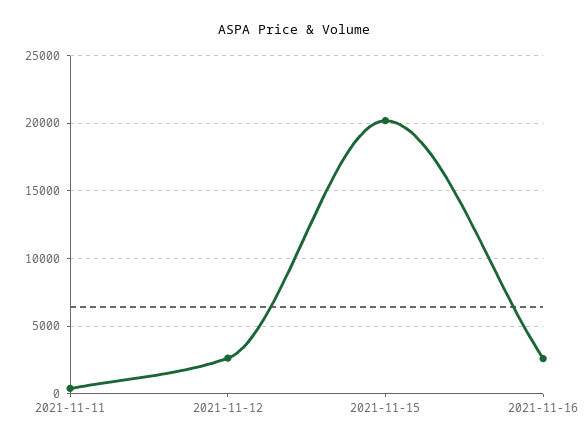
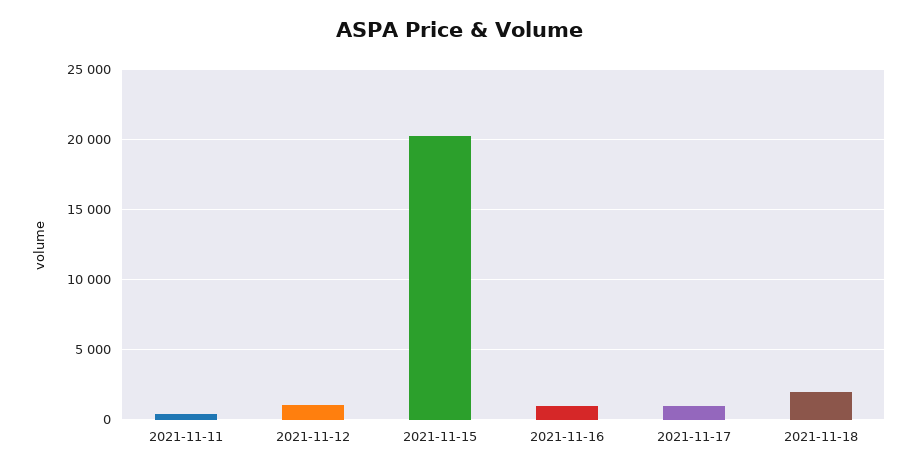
2021-11-12: 2500 -> 1000
2021-11-16: 2500 -> 1000
2021-11-17: none -> 1000
2021-11-18: none -> 2000

